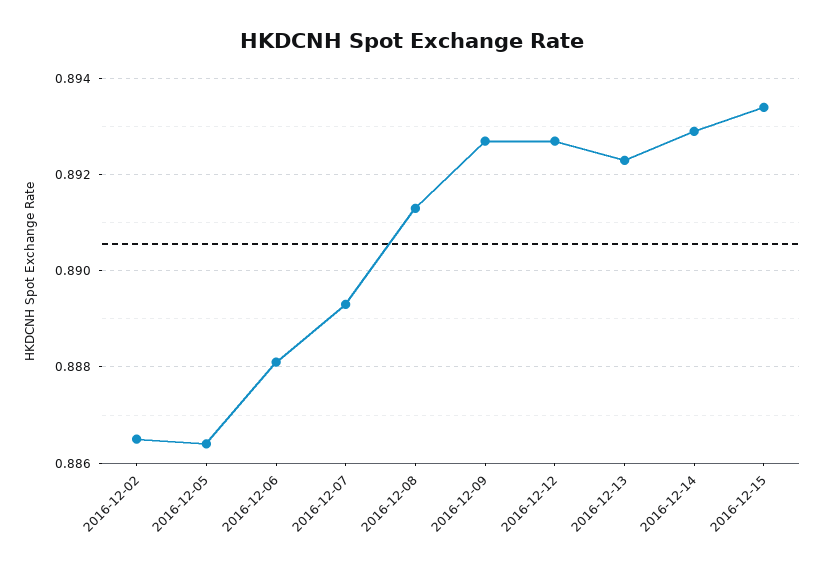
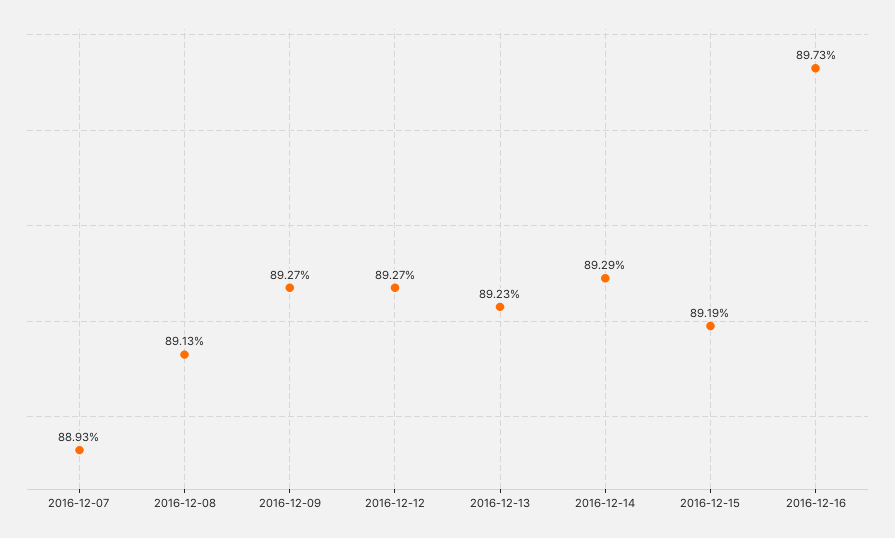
2016-12-02: 0.8865 -> none
2016-12-05: 0.8865 -> none
2016-12-06: 0.888 -> none
2016-12-15: 0.8935 -> 0.8919
2016-12-16: none -> 0.8973

